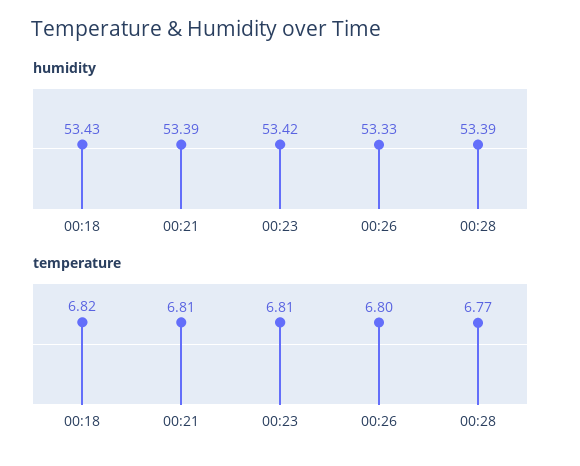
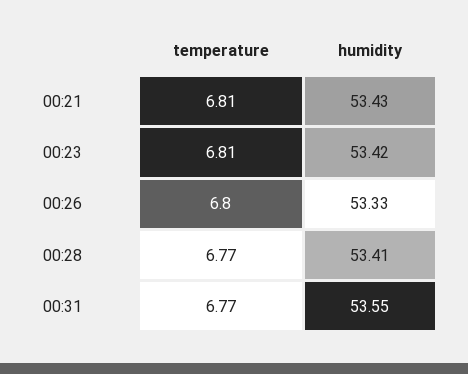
humidity, 00:18: 53.43 -> none
humidity, 00:21: 53.39 -> 53.43
humidity, 00:28: 53.39 -> 53.41
temperature, 00:18: 6.82 -> none
temperature, 00:31: none -> 6.77
humidity, 00:31: none -> 53.55

